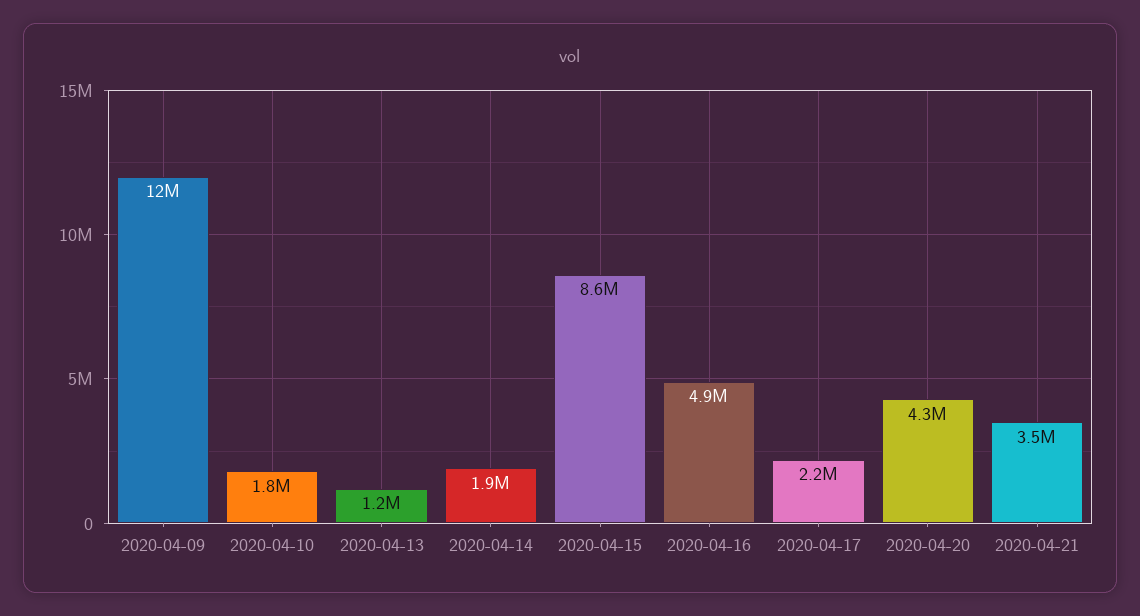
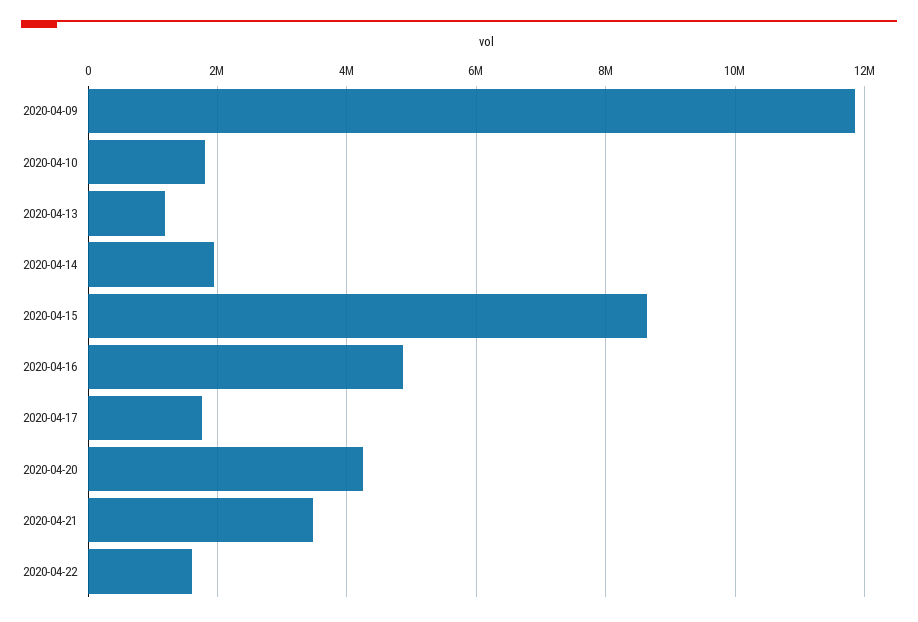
2020-04-17: 2200000 -> 1800000
2020-04-22: none -> 1600000

